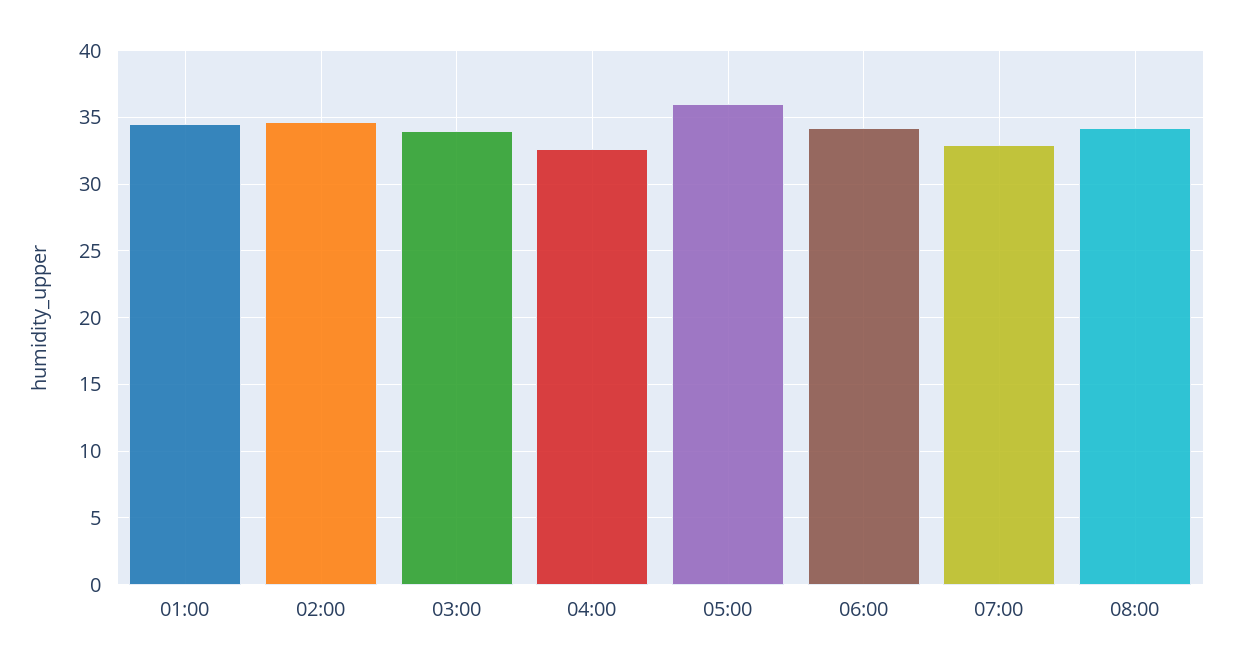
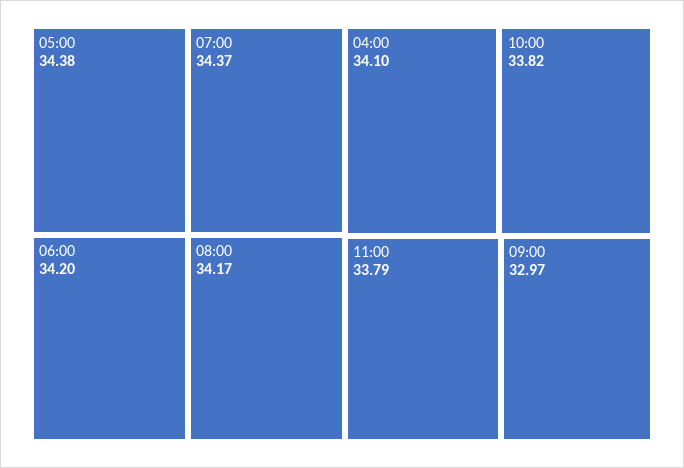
01:00: 34.5 -> none
02:00: 34.5 -> none
03:00: 34 -> none
04:00: 32.5 -> 34.1
05:00: 36 -> 34.38
07:00: 33 -> 34.37
10:00: none -> 33.82
11:00: none -> 33.79
09:00: none -> 32.97

